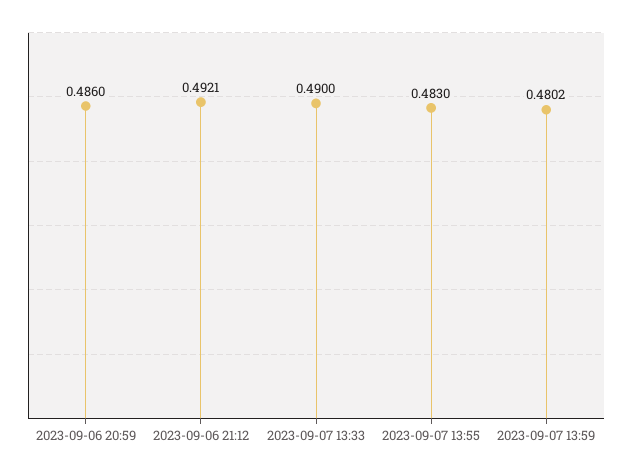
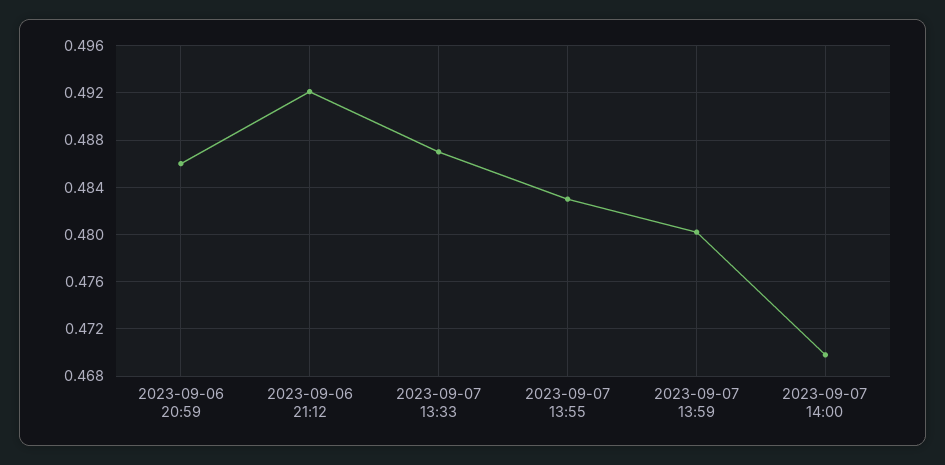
2023-09-07 13:33: 0.49 -> 0.487
2023-09-07 14:00: none -> 0.47

